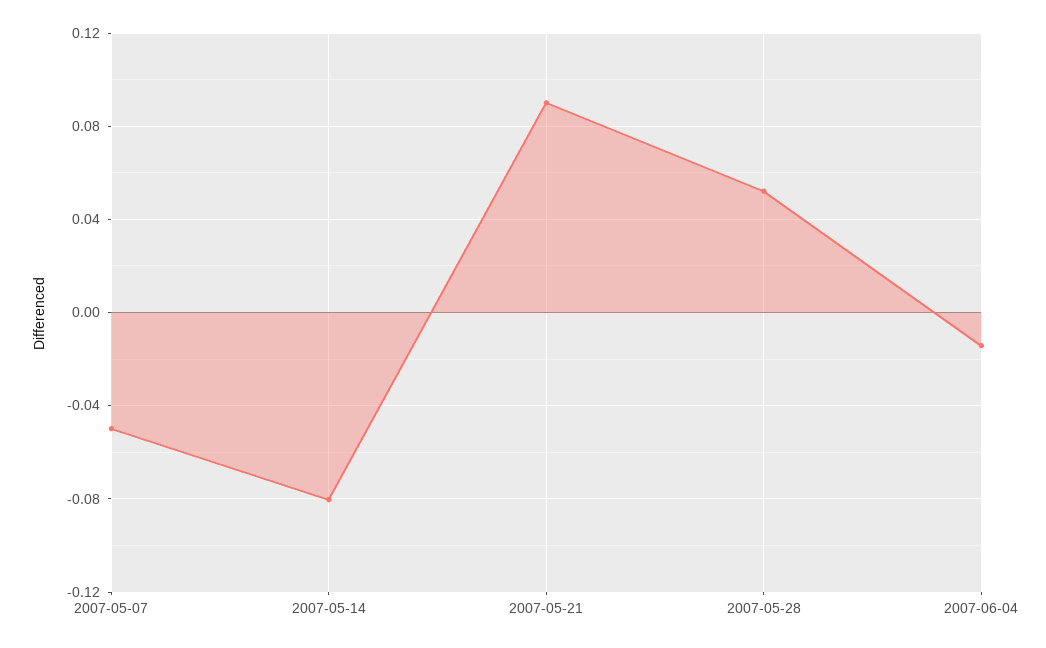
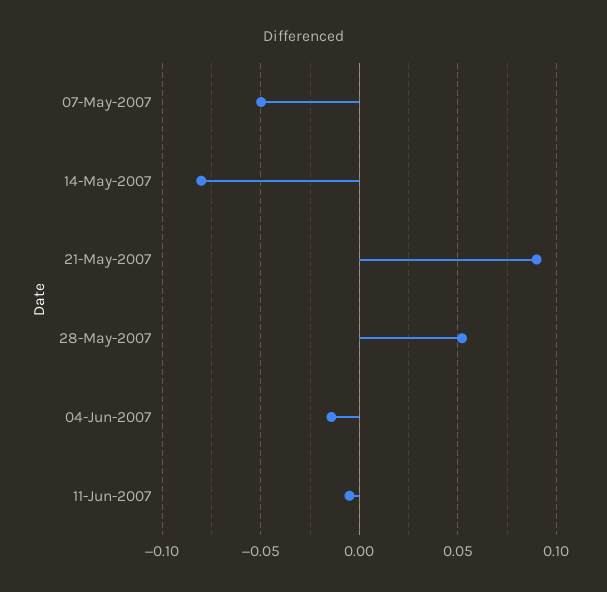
11-Jun-2007: none -> -0.005

